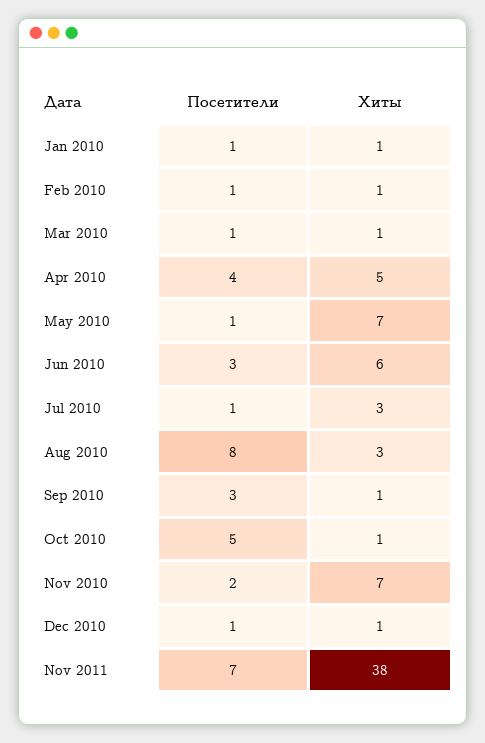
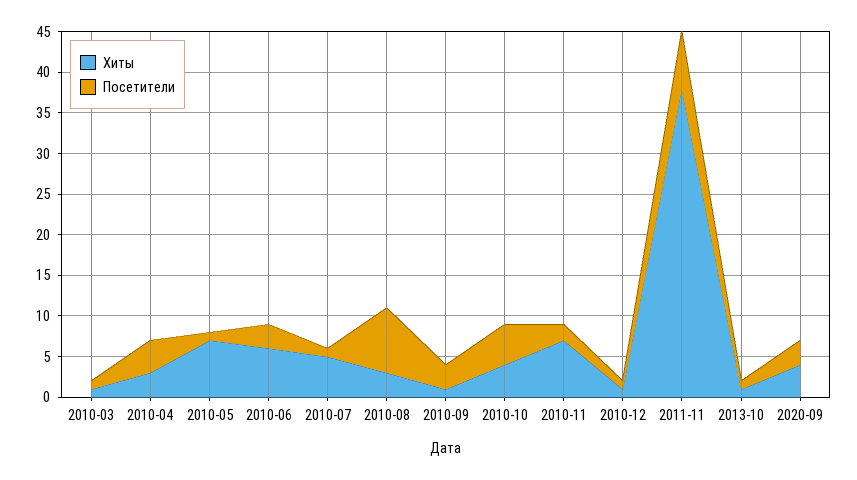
Посетители, Jan 2010: 1 -> none
Хиты, Jan 2010: 1 -> none
Посетители, Feb 2010: 1 -> none
Хиты, Feb 2010: 1 -> none
Хиты, Apr 2010: 5 -> 3
Хиты, Jul 2010: 3 -> 5
Хиты, Oct 2010: 1 -> 4
Хиты, 2013-10: none -> 1
Посетители, 2013-10: none -> 1
Хиты, 2020-09: none -> 4
Посетители, 2020-09: none -> 3

